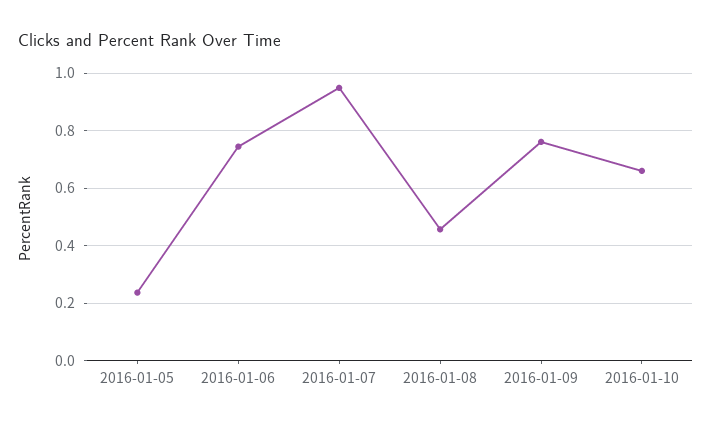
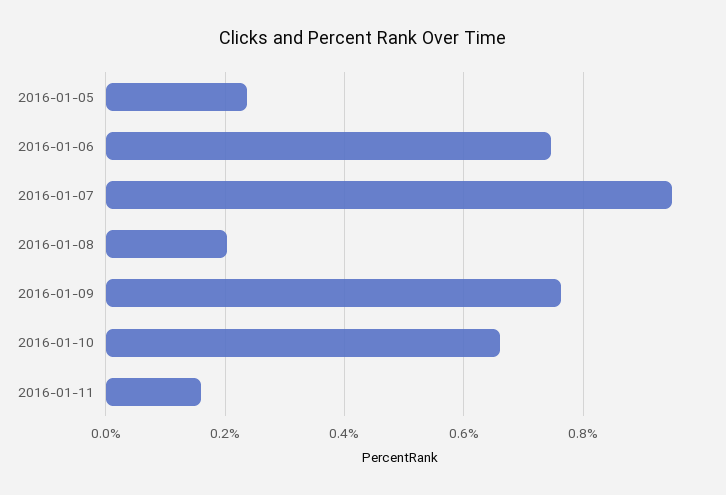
2016-01-08: 0.45 -> 0.2
2016-01-11: none -> 0.16

